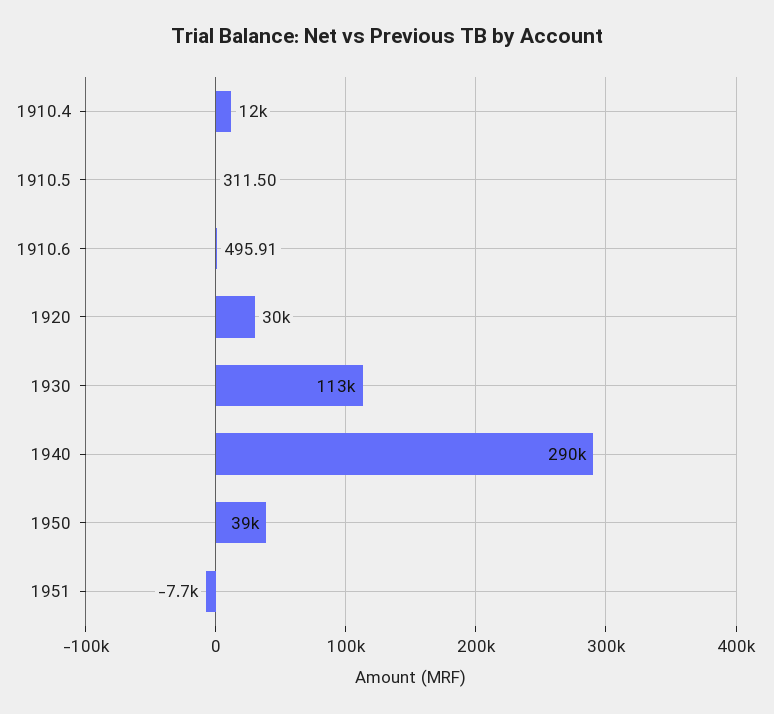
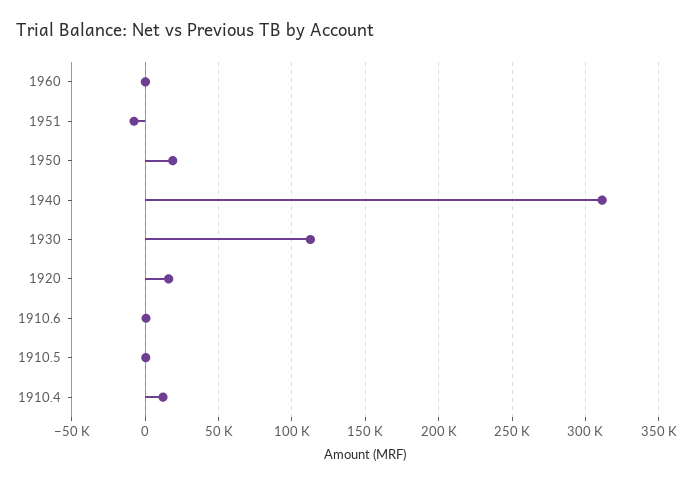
1920: 30000 -> 15000
1940: 290000 -> 310000
1950: 39000 -> 20000
1960: none -> 0

